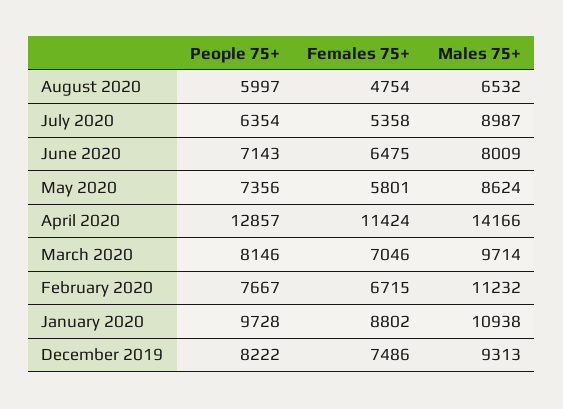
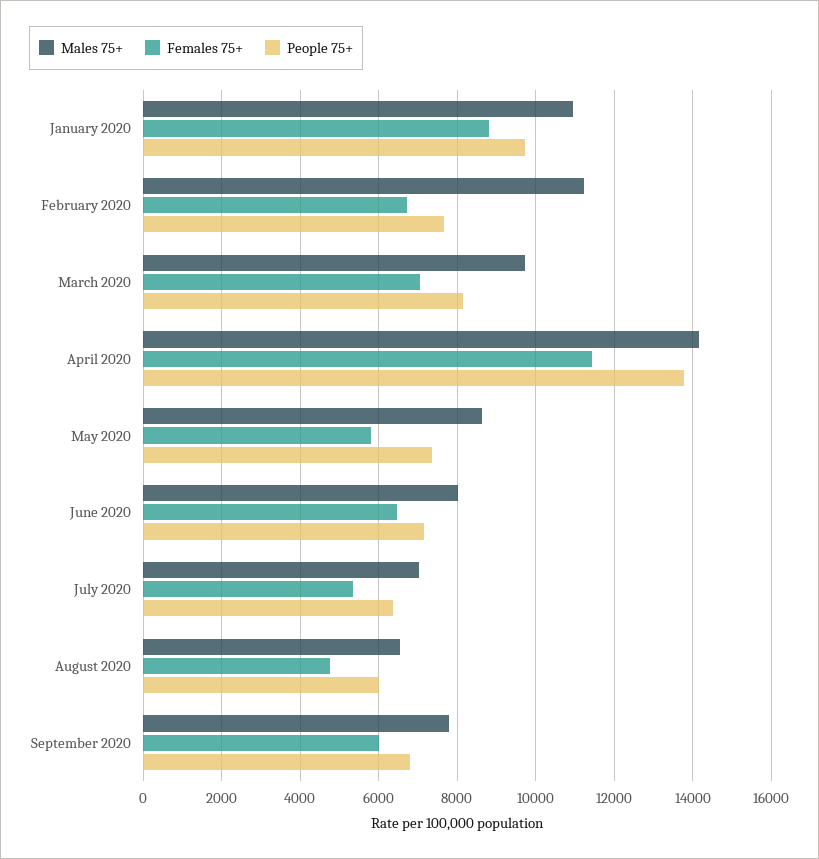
Males 75+, July 2020: 8987 -> 7000
People 75+, April 2020: 12857 -> 13800
People 75+, December 2019: 8222 -> none
Females 75+, December 2019: 7486 -> none
Males 75+, December 2019: 9313 -> none
Males 75+, September 2020: none -> 7800
Females 75+, September 2020: none -> 6000
People 75+, September 2020: none -> 6800

